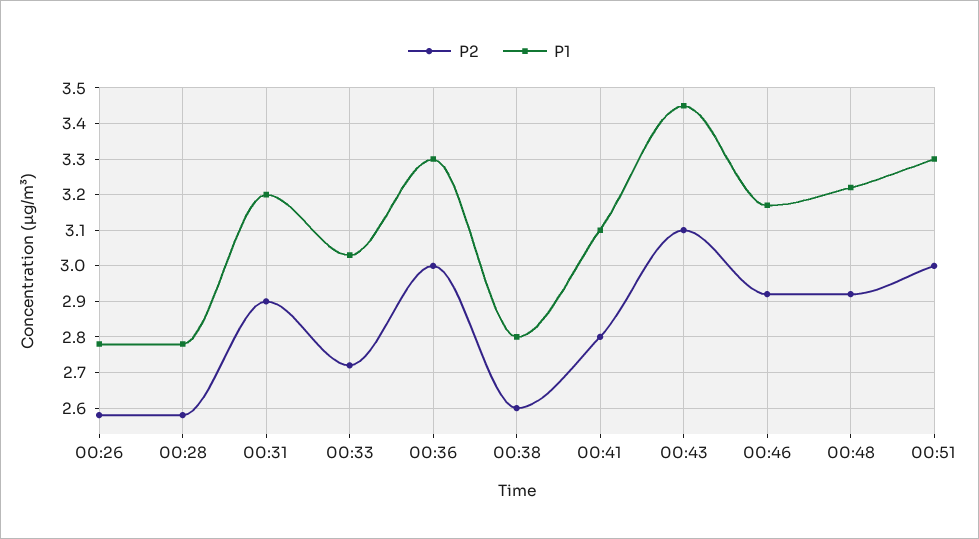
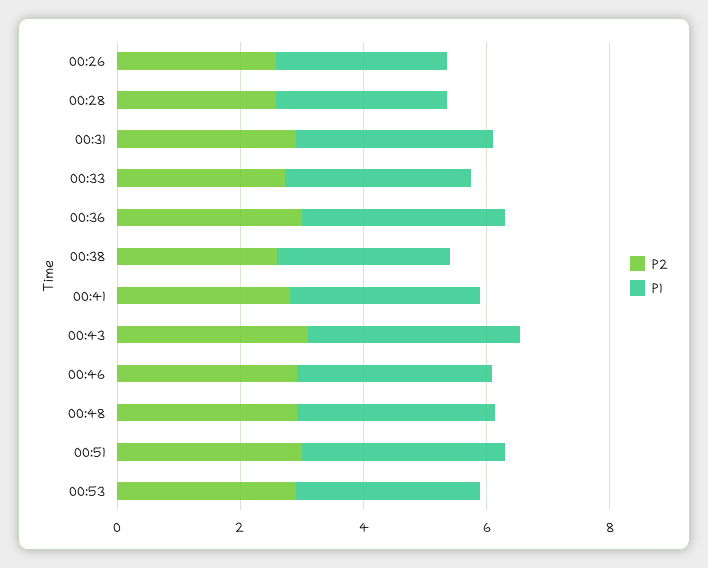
P2, 00:53: none -> 3
P1, 00:53: none -> 3

